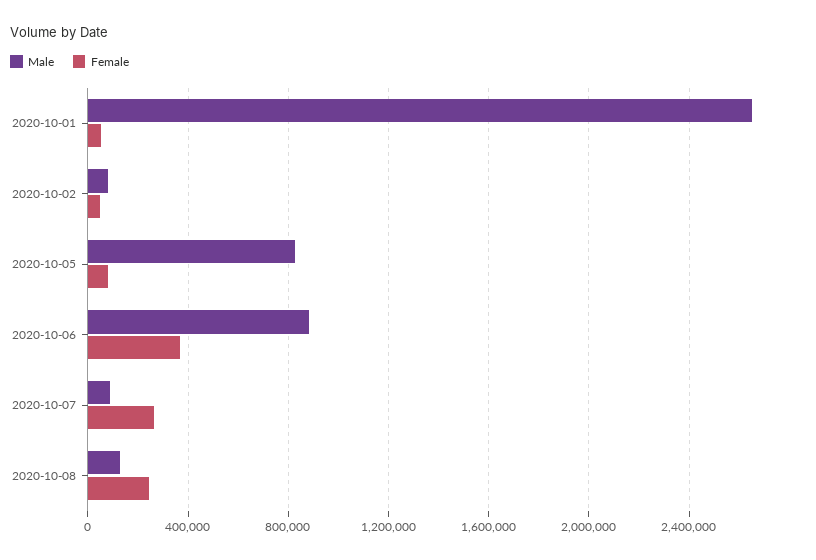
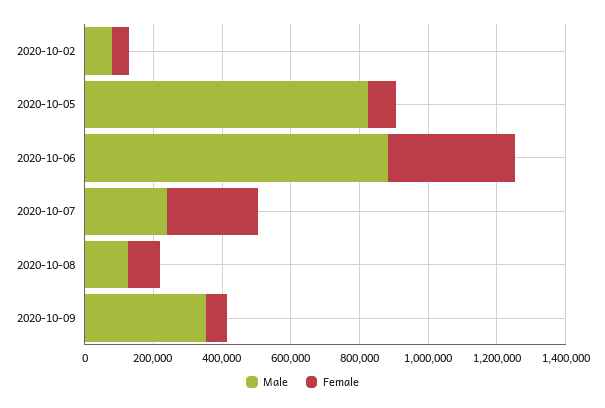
Male, 2020-10-01: 2650000 -> none
Female, 2020-10-01: 50000 -> none
Male, 2020-10-07: 100000 -> 250000
Female, 2020-10-08: 250000 -> 100000
Male, 2020-10-09: none -> 350000
Female, 2020-10-09: none -> 50000

